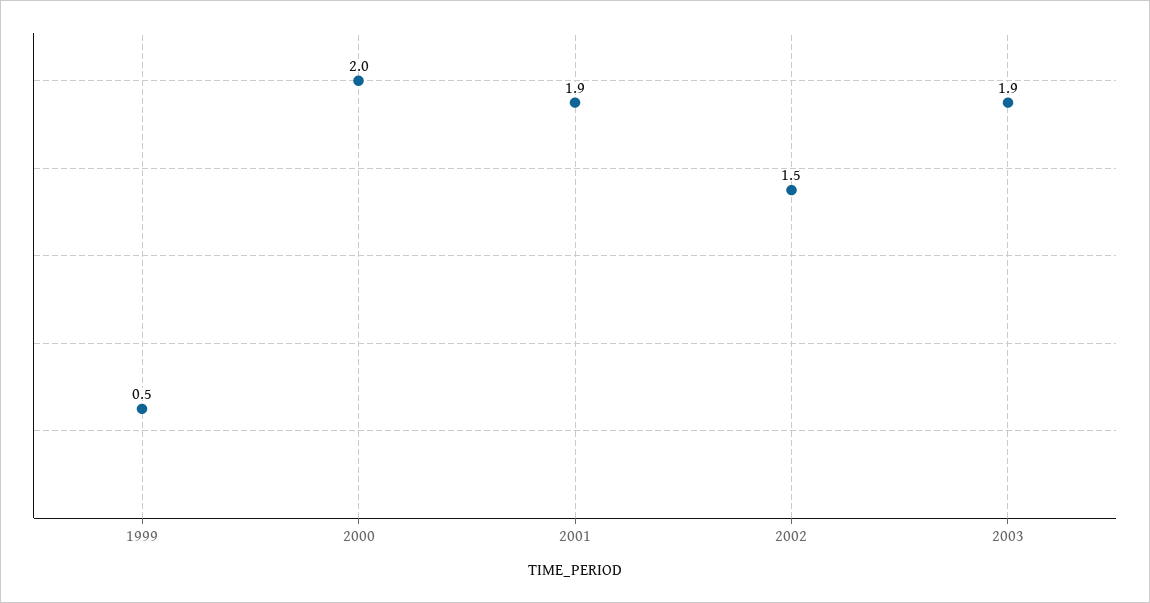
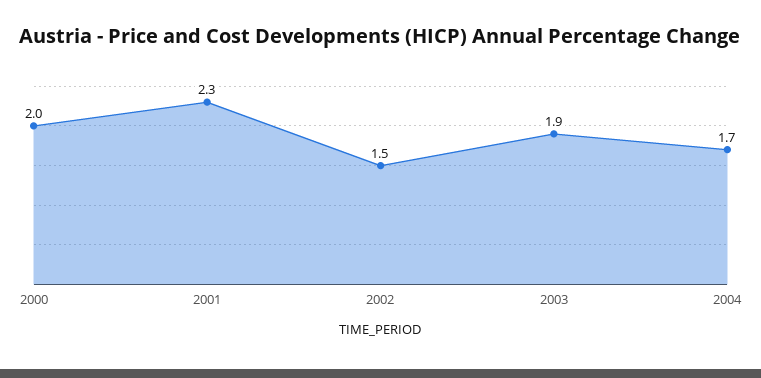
1999: 0.5 -> none
2001: 1.9 -> 2.3
2004: none -> 1.7

